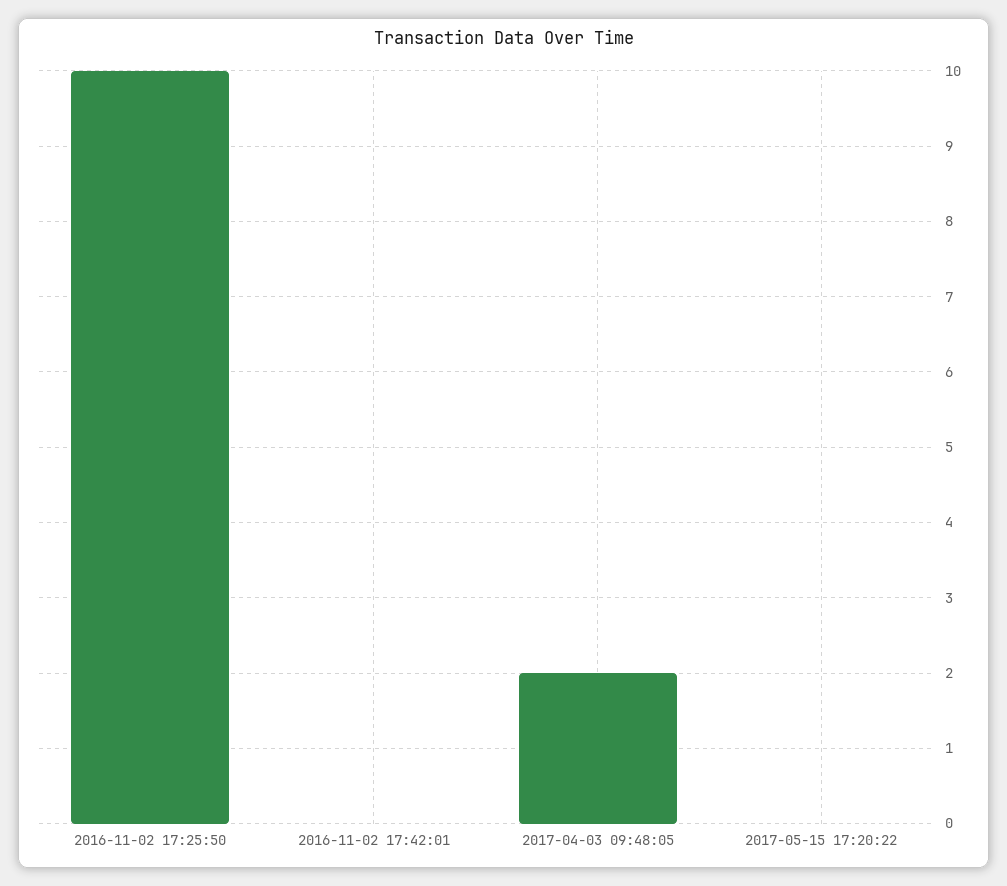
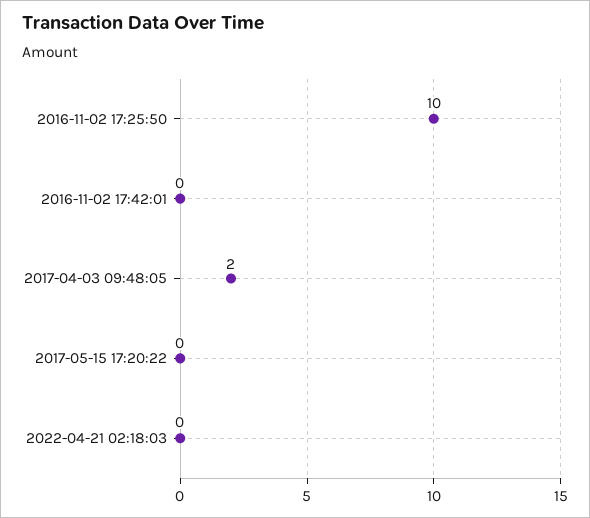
2022-04-21 02:18:03: none -> 0

